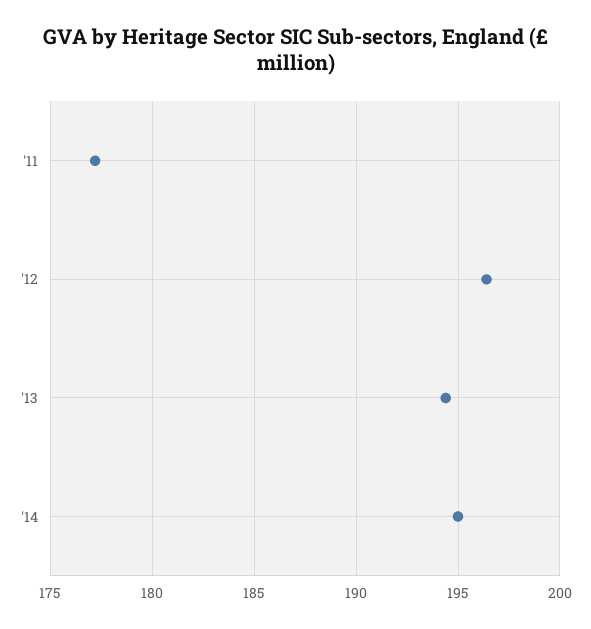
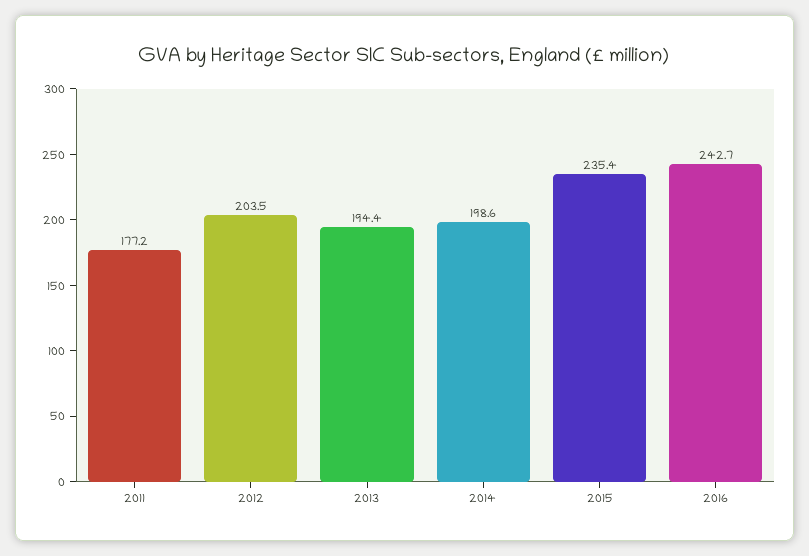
'12: 196.5 -> 203.5
'14: 195 -> 198.6
2015: none -> 235.4
2016: none -> 242.7

